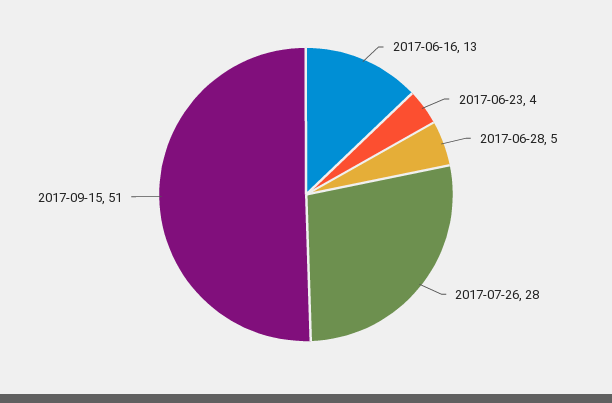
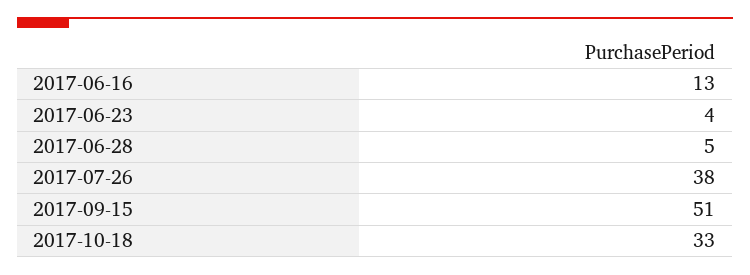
2017-07-26: 28 -> 38
2017-10-18: none -> 33

